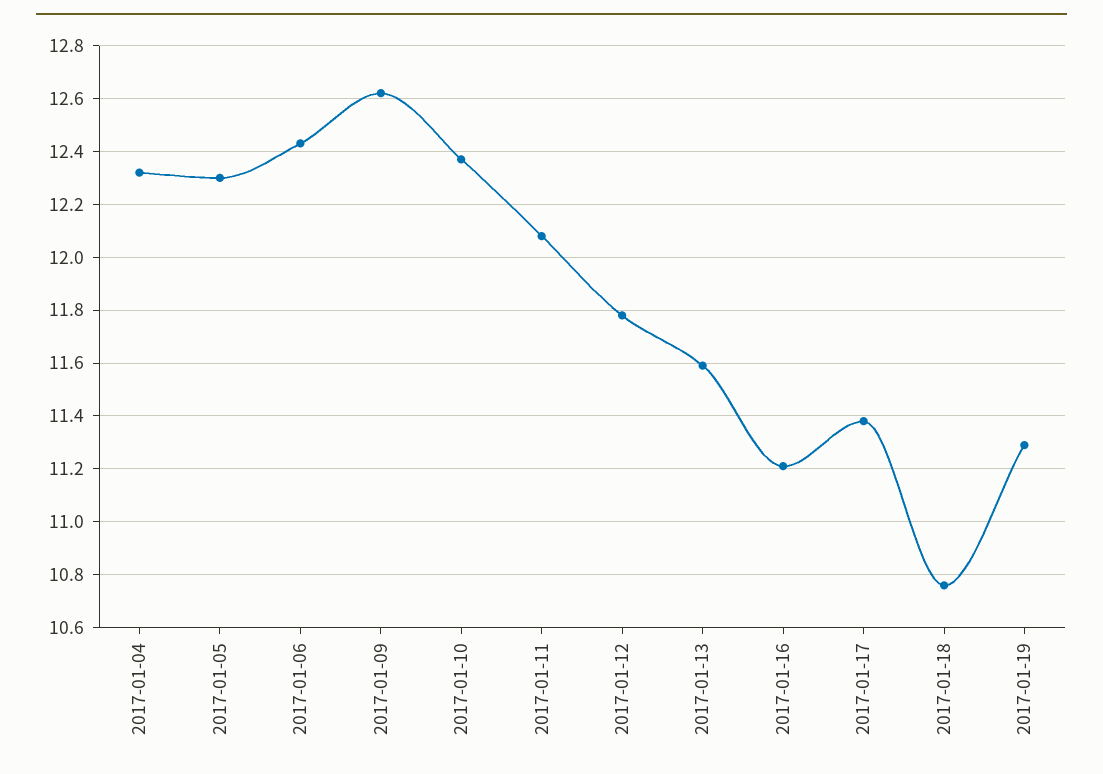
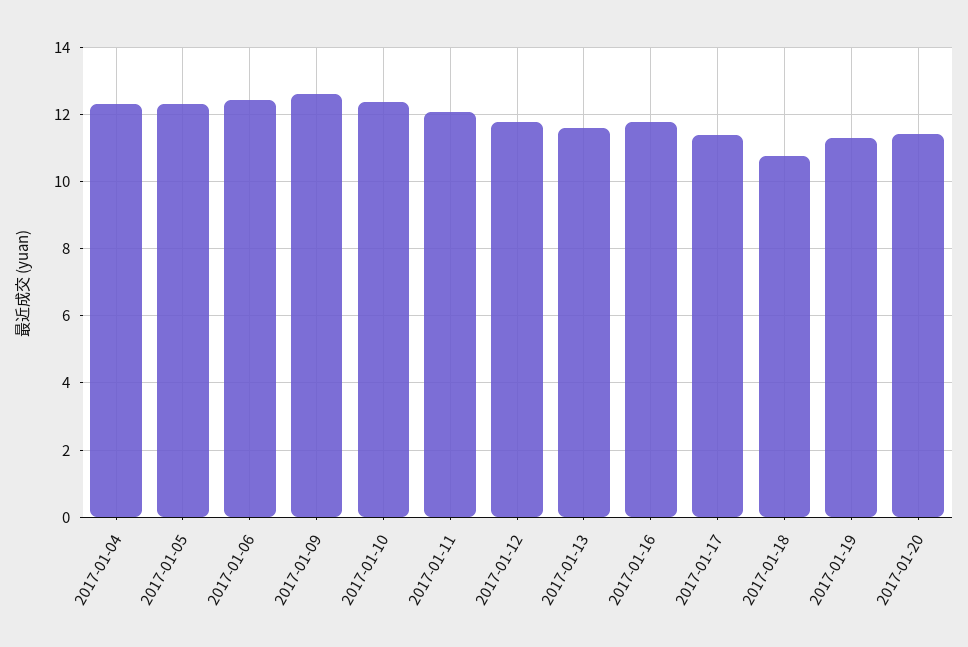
2017-01-16: 11.2 -> 11.8
2017-01-20: none -> 11.4

